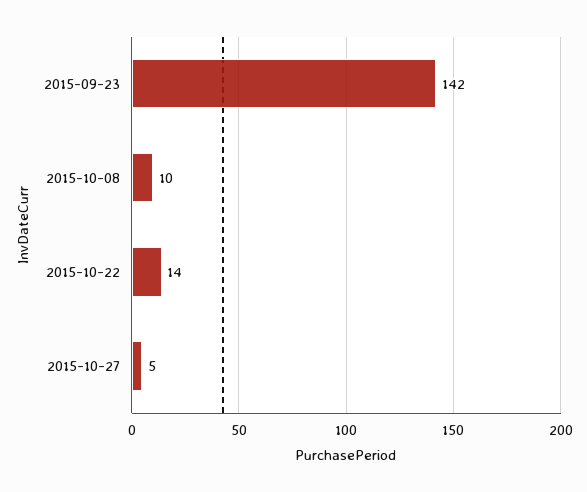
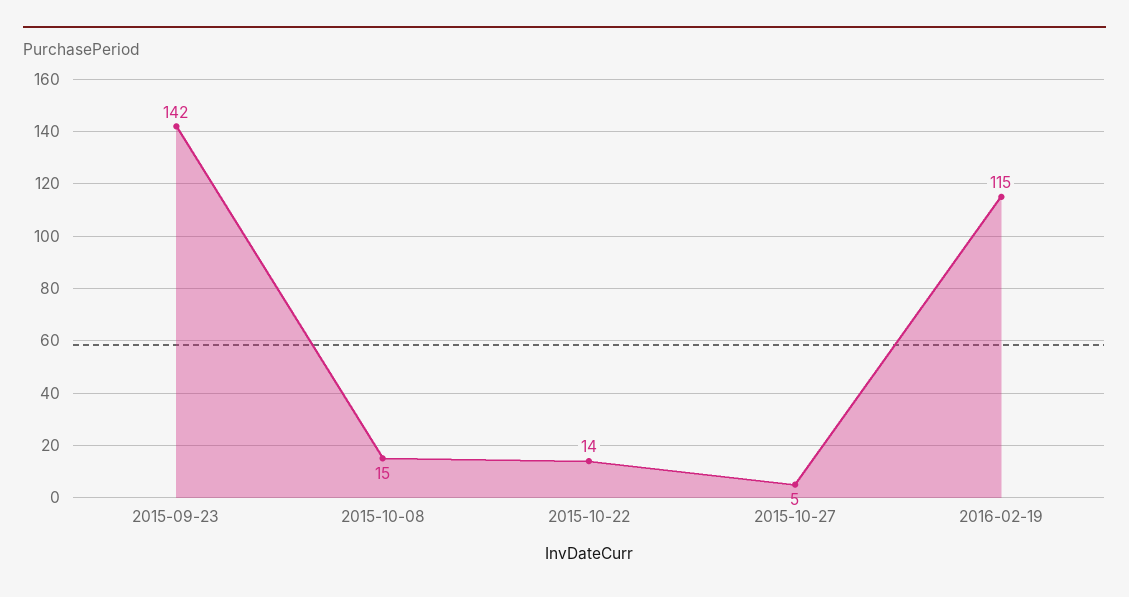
2015-10-08: 10 -> 15
2016-02-19: none -> 115

